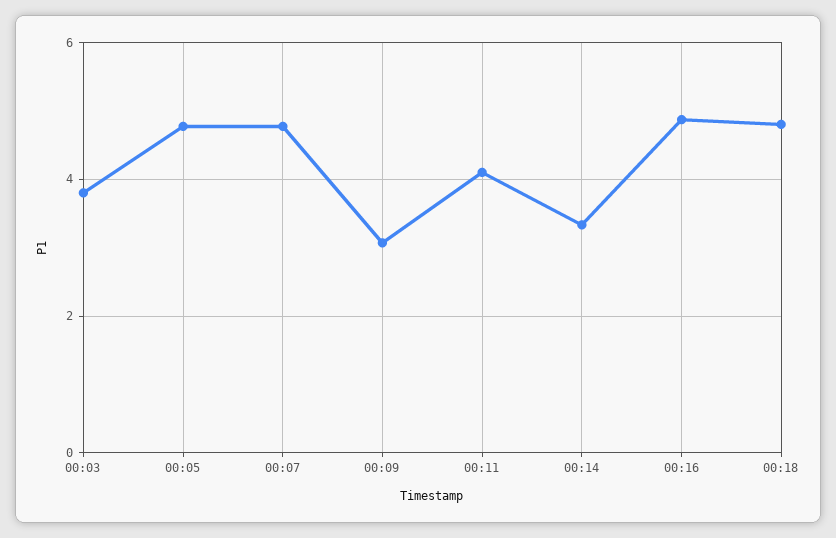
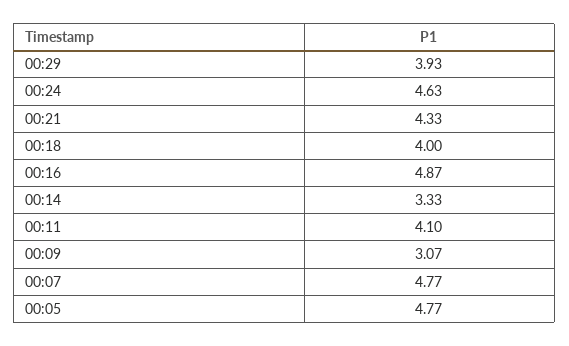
00:03: 3.8 -> none
00:18: 4.8 -> 4
00:29: none -> 3.93
00:24: none -> 4.63
00:21: none -> 4.33

